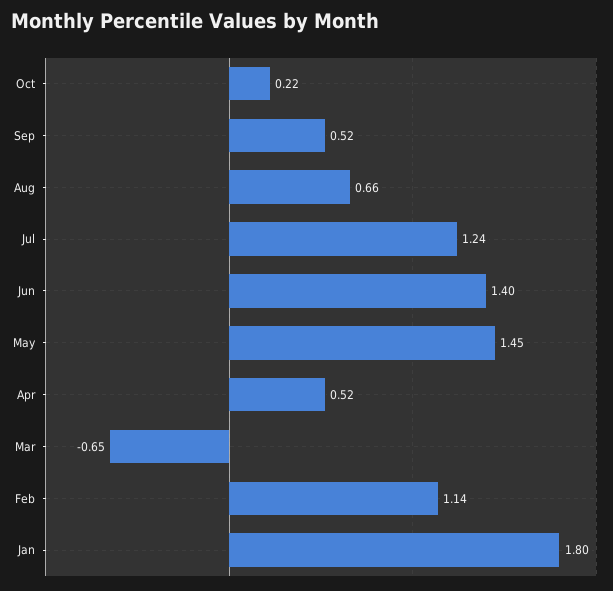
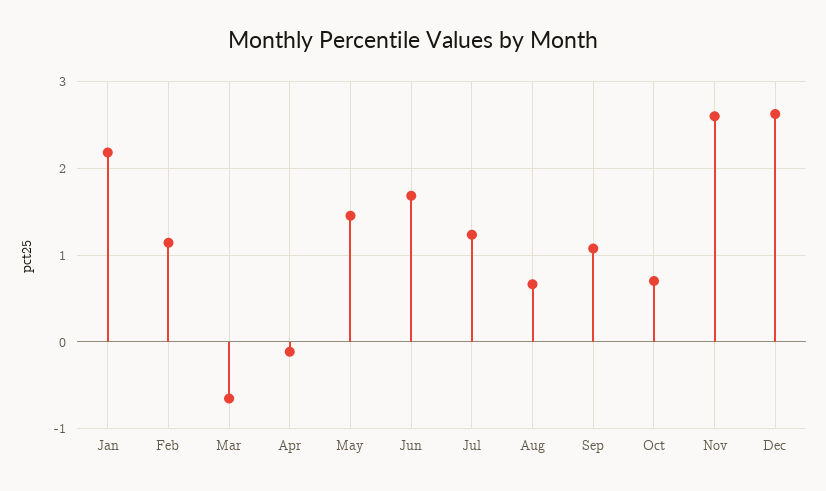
Oct: 0.22 -> 0.7
Sep: 0.52 -> 1.1
Jun: 1.4 -> 1.7
Apr: 0.52 -> -0.1
Jan: 1.8 -> 2.2
Nov: none -> 2.6
Dec: none -> 2.6

